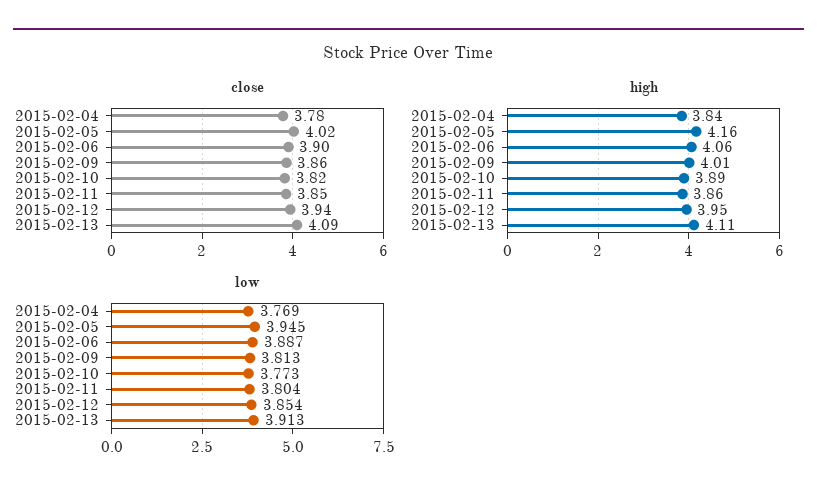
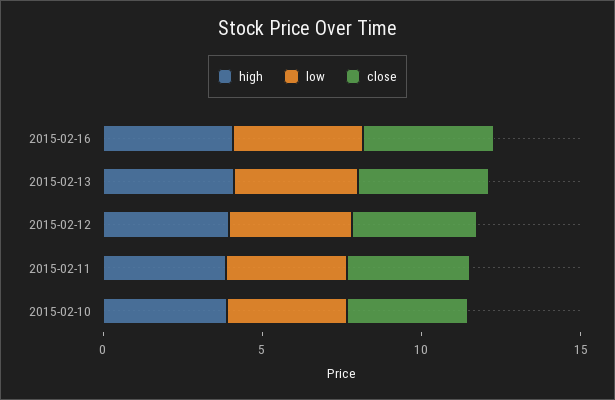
close, 2015-02-04: 3.78 -> none
close, 2015-02-05: 4.02 -> none
close, 2015-02-06: 3.9 -> none
close, 2015-02-09: 3.86 -> none
high, 2015-02-04: 3.84 -> none
high, 2015-02-05: 4.16 -> none
high, 2015-02-06: 4.06 -> none
high, 2015-02-09: 4.01 -> none
low, 2015-02-04: 3.769 -> none
low, 2015-02-05: 3.945 -> none
low, 2015-02-06: 3.887 -> none
low, 2015-02-09: 3.813 -> none
high, 2015-02-16: none -> 4
low, 2015-02-16: none -> 4
close, 2015-02-16: none -> 4

